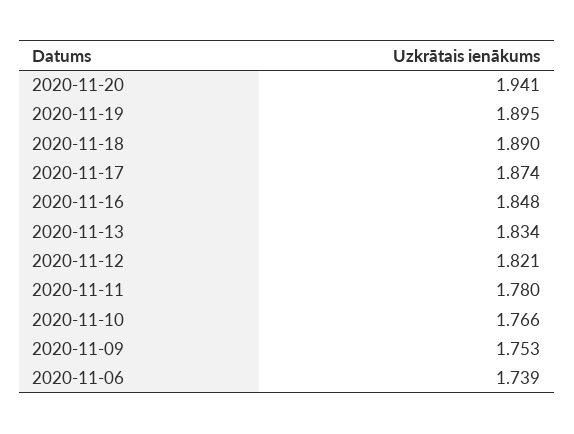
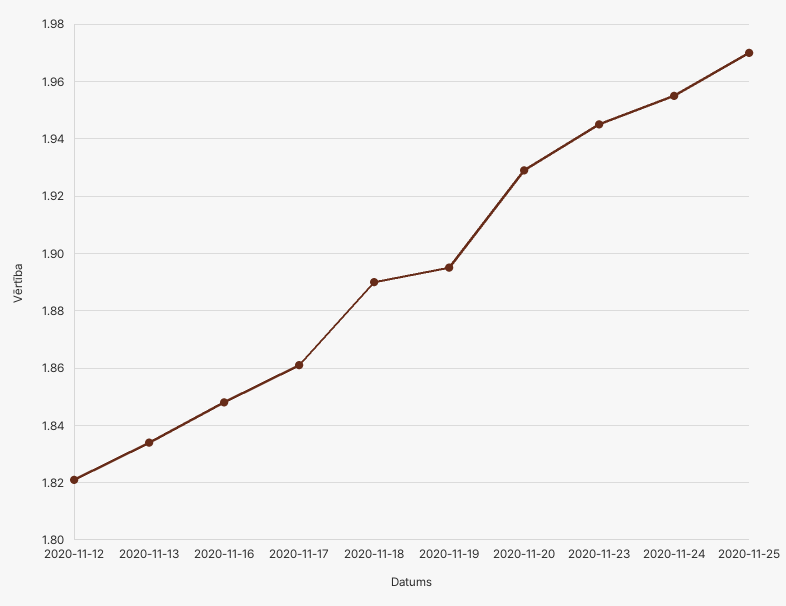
2020-11-20: 1.941 -> 1.93
2020-11-17: 1.874 -> 1.86
2020-11-11: 1.78 -> none
2020-11-10: 1.766 -> none
2020-11-09: 1.753 -> none
2020-11-06: 1.739 -> none
2020-11-23: none -> 1.945
2020-11-24: none -> 1.955
2020-11-25: none -> 1.97

